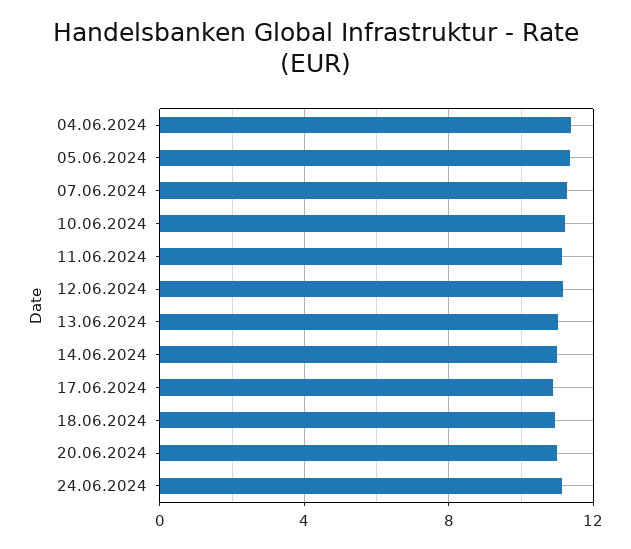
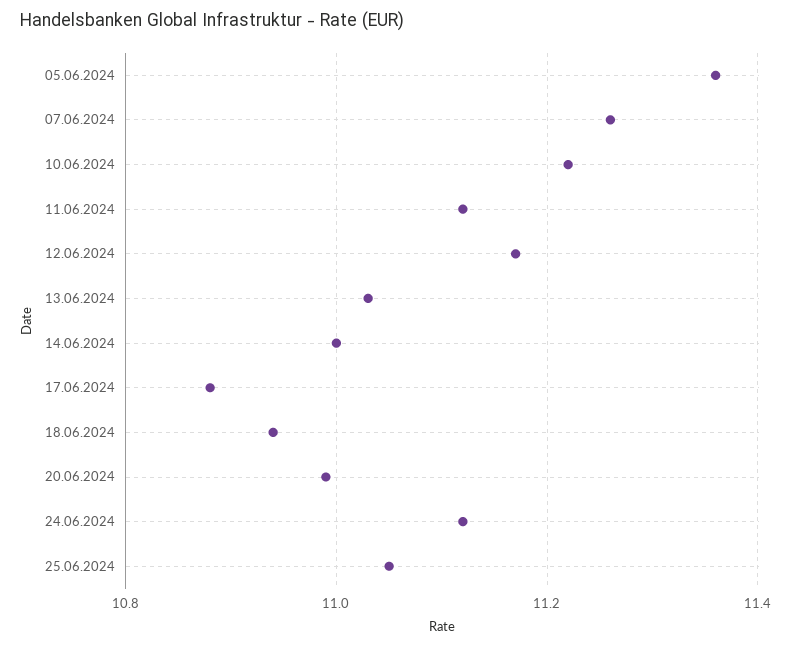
04.06.2024: 11.5 -> none
25.06.2024: none -> 11.05

